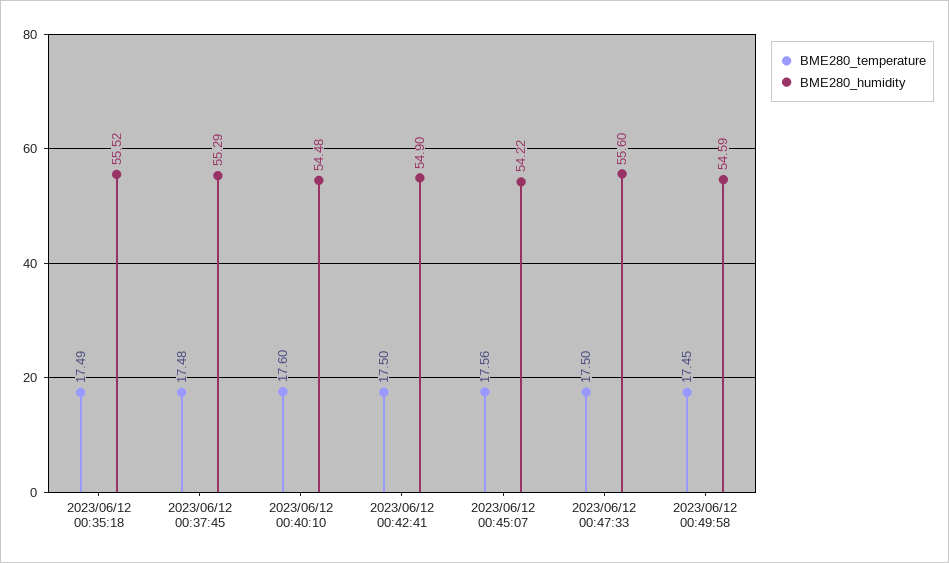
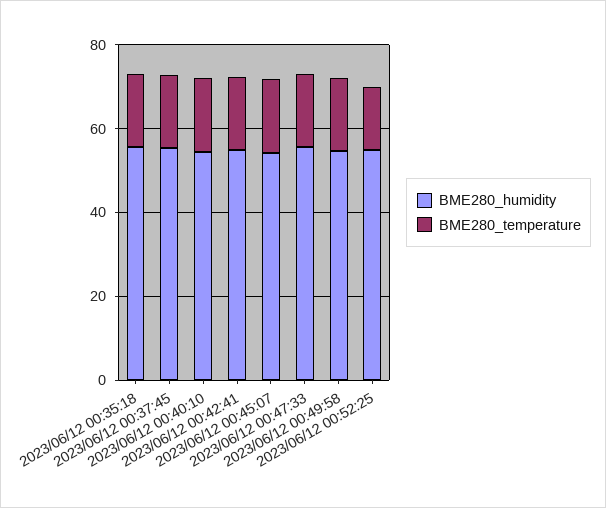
BME280_humidity, 2023/06/12 00:52:25: none -> 55
BME280_temperature, 2023/06/12 00:52:25: none -> 15

